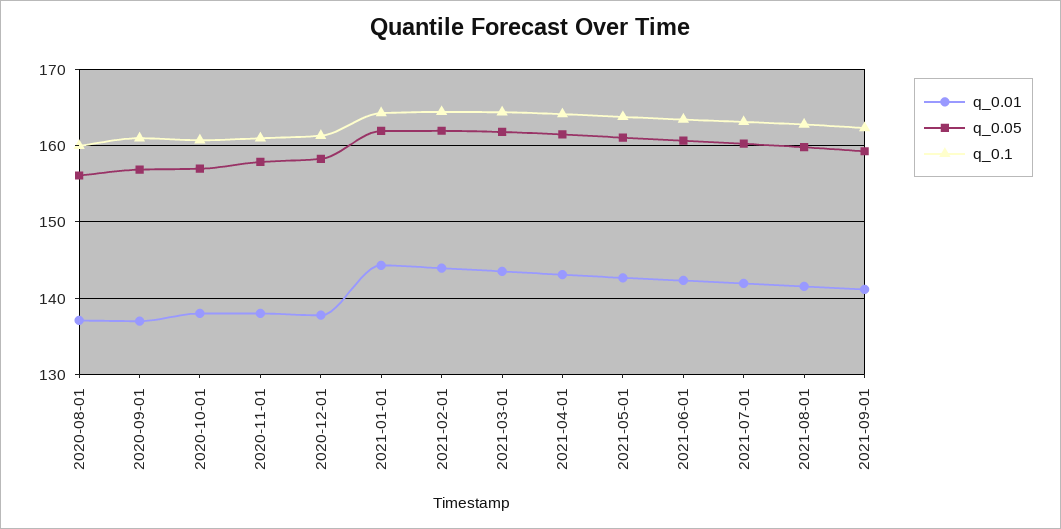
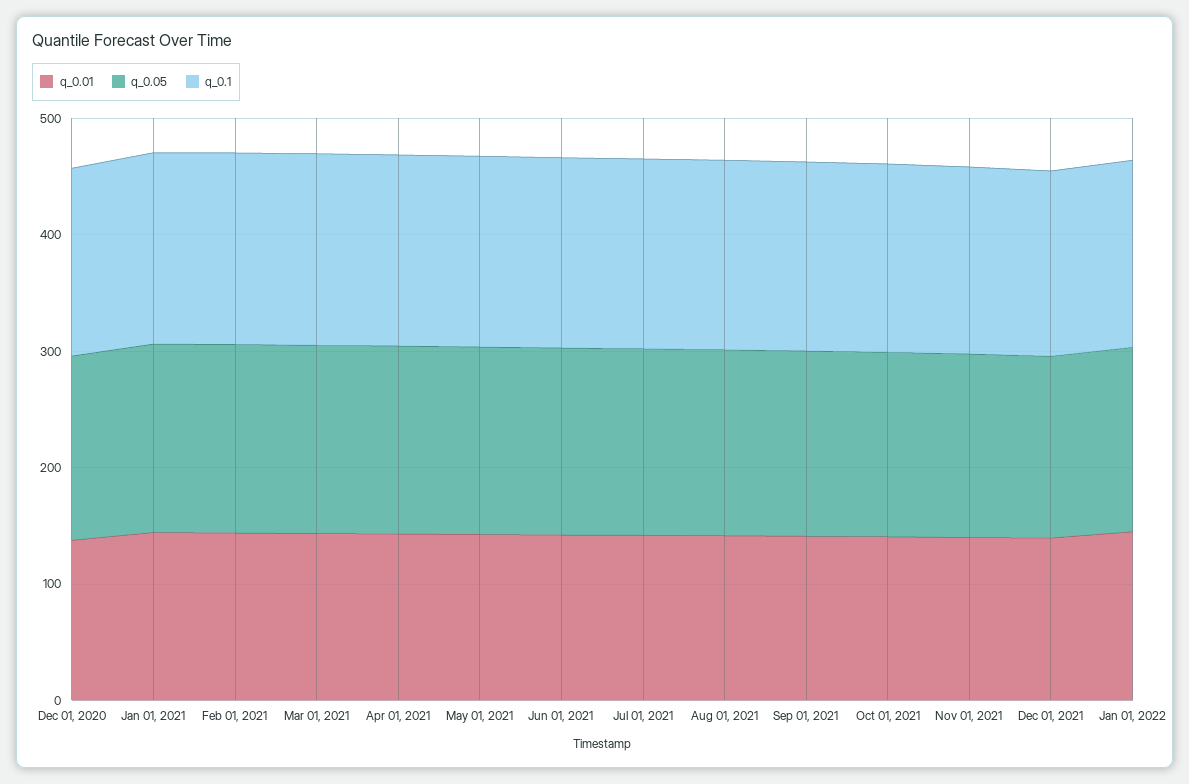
q_0.01, 2020-08-01: 137 -> none
q_0.05, 2020-08-01: 156 -> none
q_0.1, 2020-08-01: 160 -> none
q_0.01, 2020-09-01: 137 -> none
q_0.05, 2020-09-01: 157 -> none
q_0.1, 2020-09-01: 161 -> none
q_0.01, 2020-10-01: 138 -> none
q_0.05, 2020-10-01: 157 -> none
q_0.1, 2020-10-01: 161 -> none
q_0.01, 2020-11-01: 138 -> none
q_0.05, 2020-11-01: 158 -> none
q_0.1, 2020-11-01: 161 -> none
q_0.01, Oct 01, 2021: none -> 140
q_0.05, Oct 01, 2021: none -> 160
q_0.1, Oct 01, 2021: none -> 160
q_0.01, Nov 01, 2021: none -> 140
q_0.05, Nov 01, 2021: none -> 160
q_0.1, Nov 01, 2021: none -> 160
q_0.01, Dec 01, 2021: none -> 140
q_0.05, Dec 01, 2021: none -> 160
q_0.1, Dec 01, 2021: none -> 160
q_0.01, Jan 01, 2022: none -> 140
q_0.05, Jan 01, 2022: none -> 160
q_0.1, Jan 01, 2022: none -> 160

